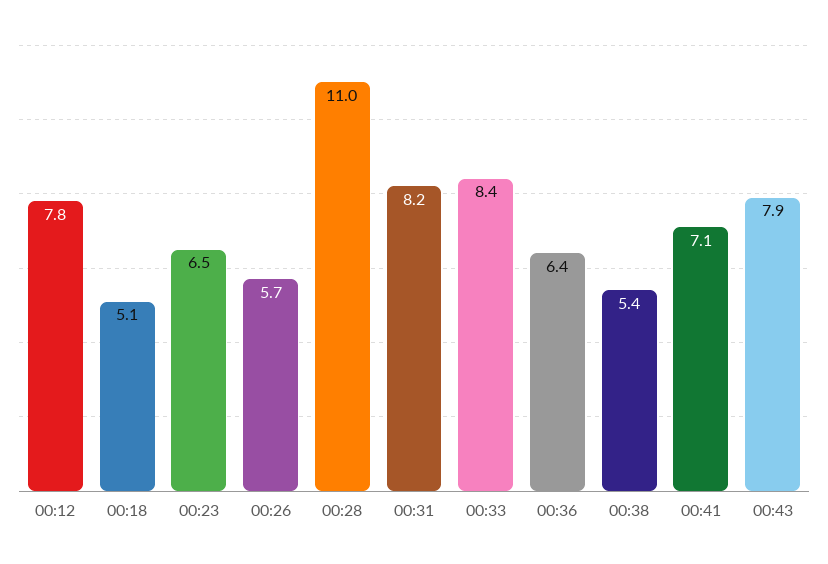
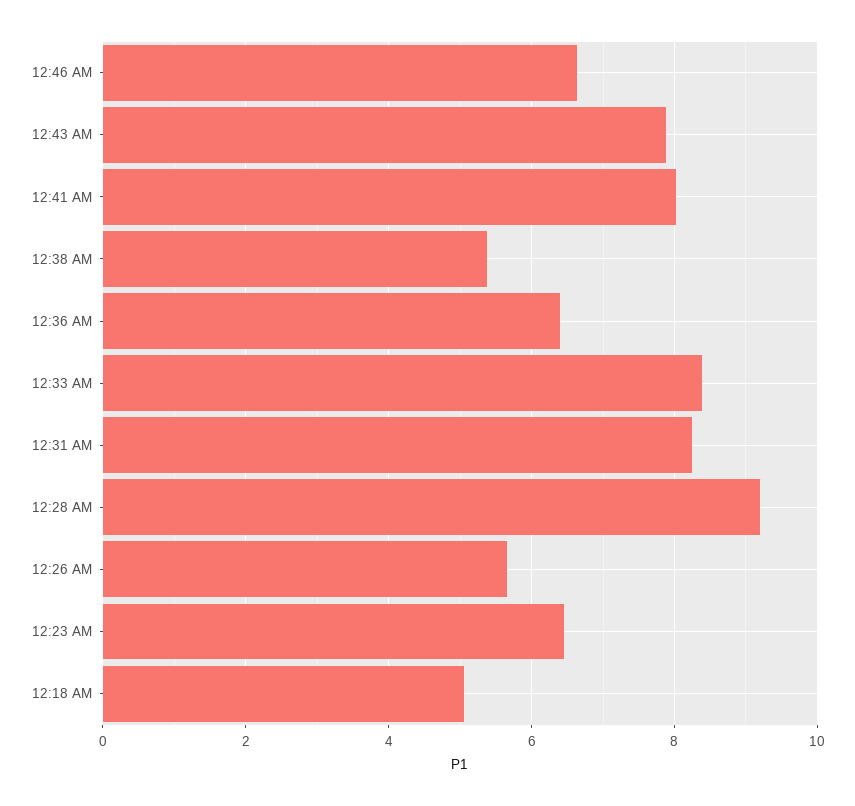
00:12: 7.8 -> none
00:28: 11 -> 9.2
00:41: 7.1 -> 8
12:46 AM: none -> 6.6

